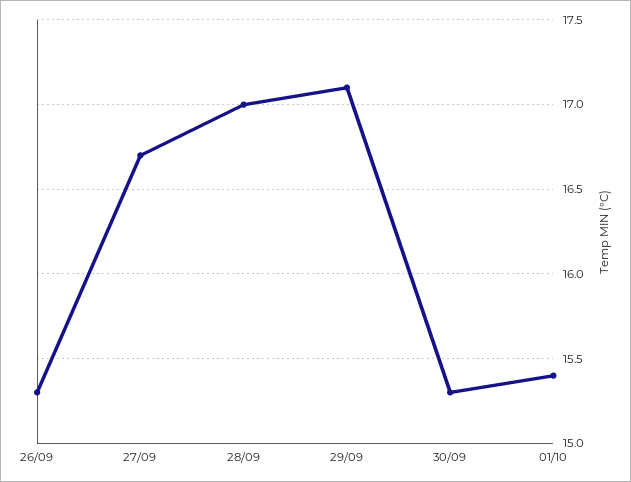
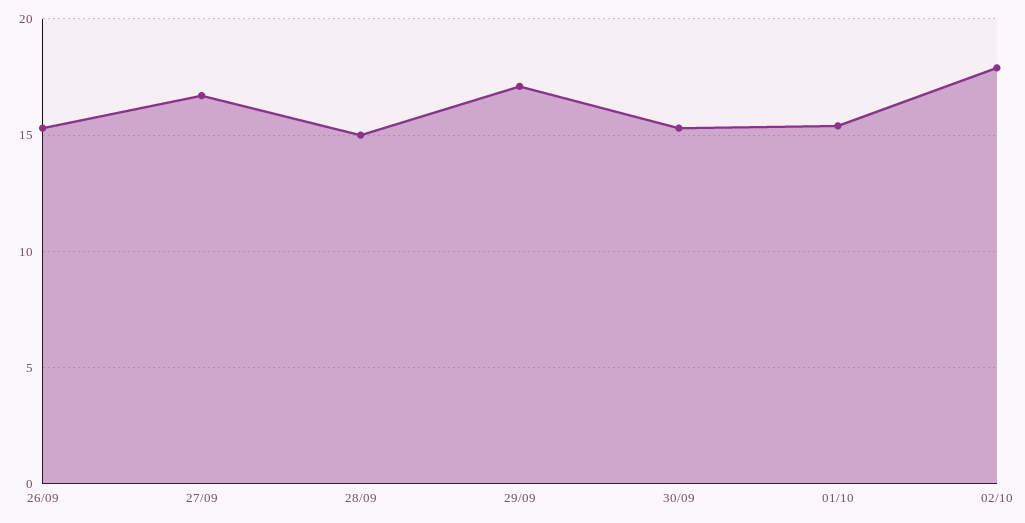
28/09: 17 -> 15
02/10: none -> 18

